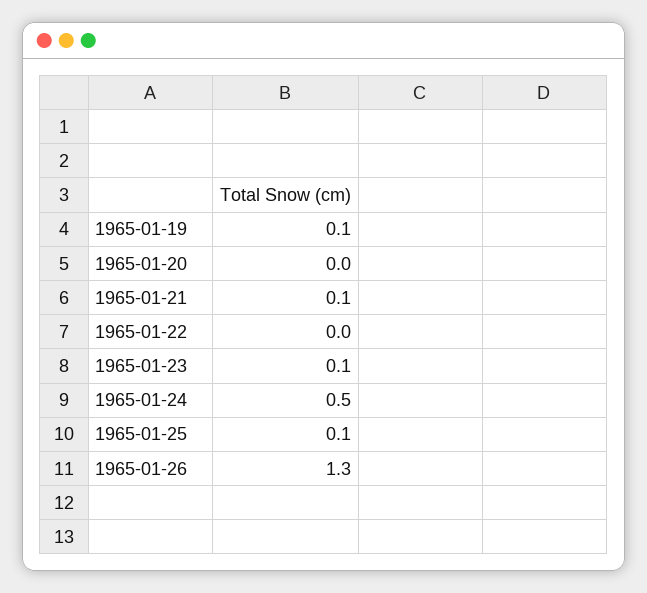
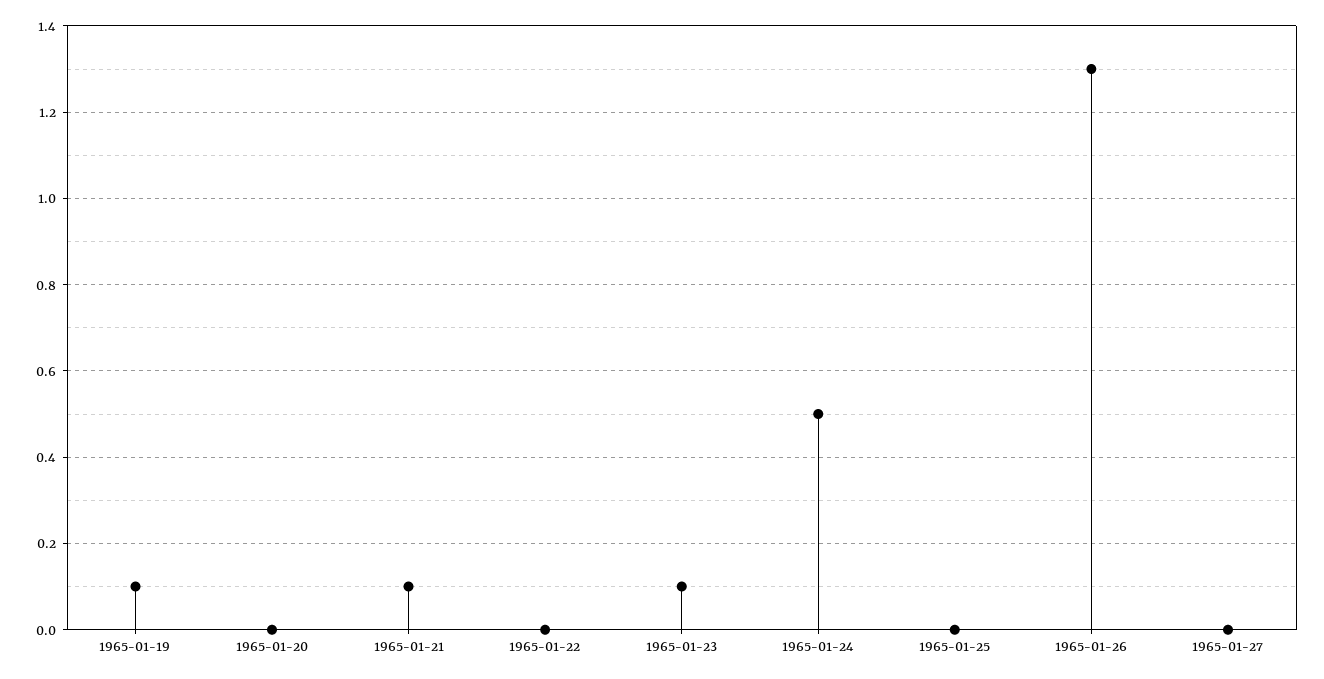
1965-01-25: 0.1 -> 0
1965-01-27: none -> 0

